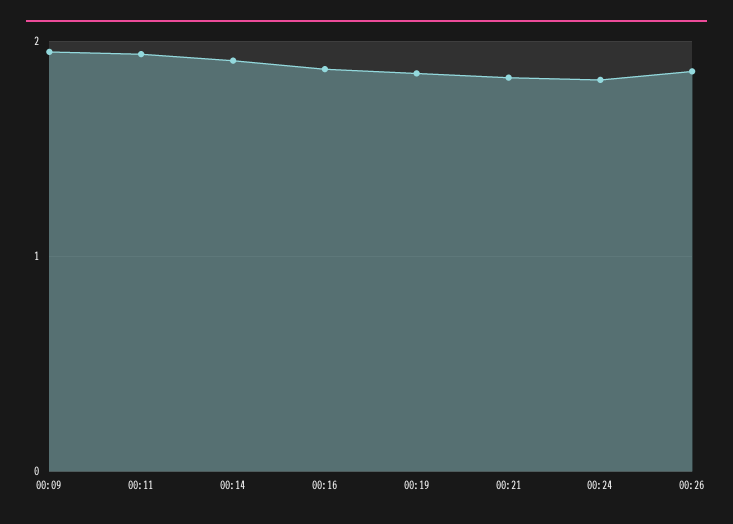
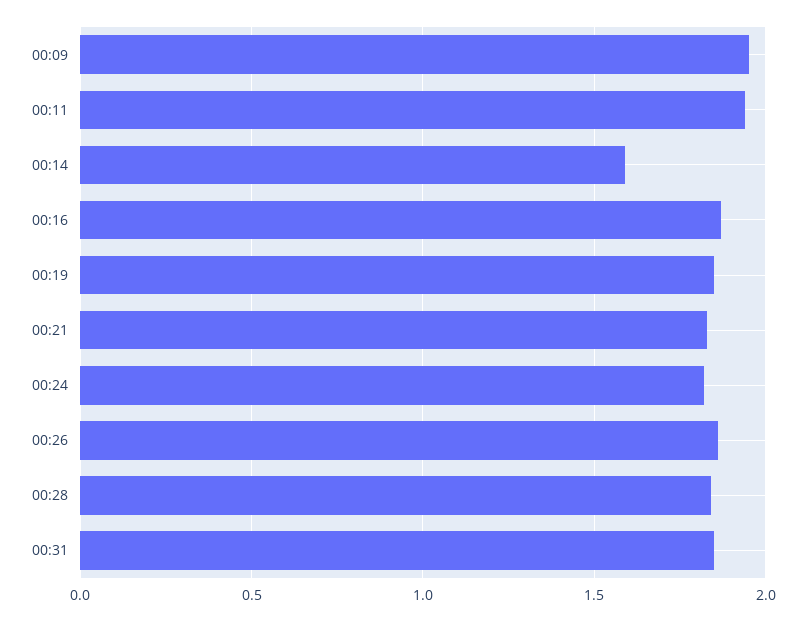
00:14: 1.9 -> 1.6
00:28: none -> 1.85
00:31: none -> 1.85

